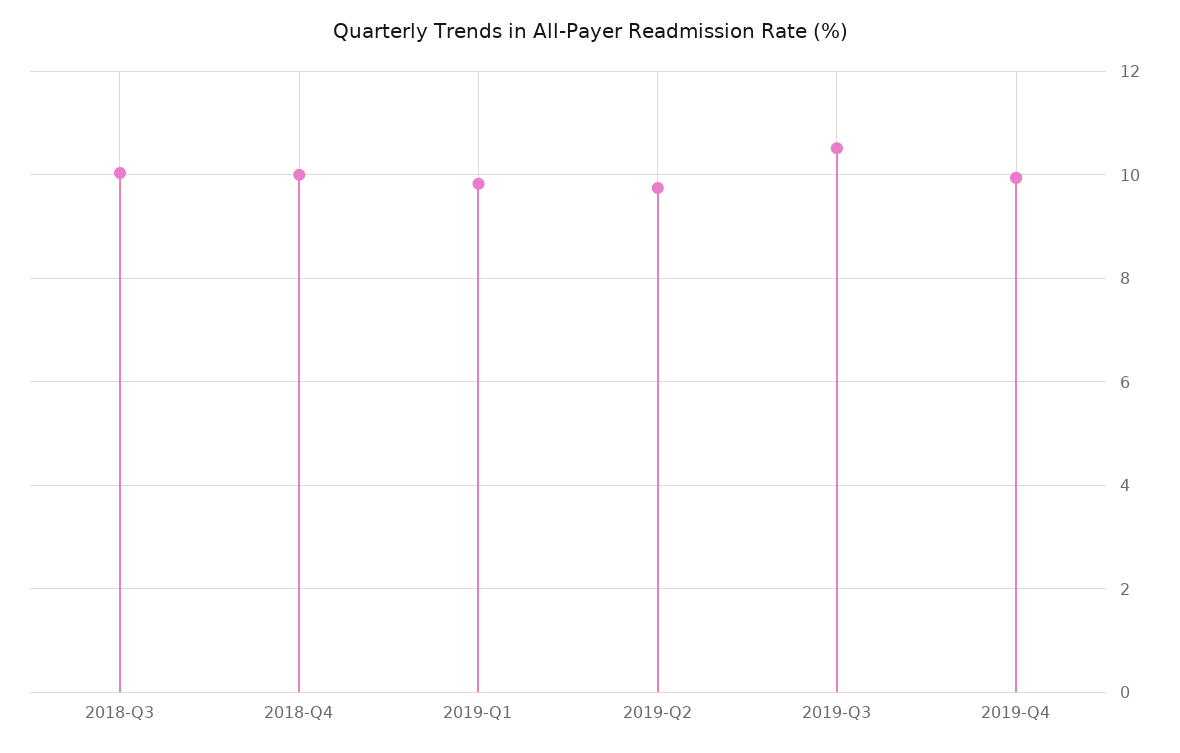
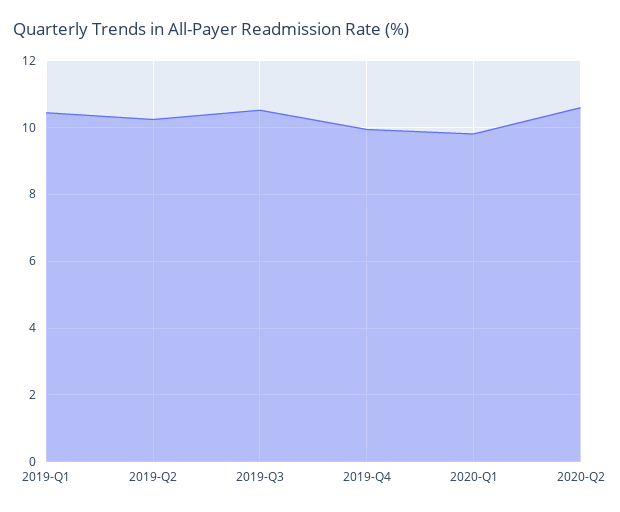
2018-Q3: 10 -> none
2018-Q4: 10 -> none
2019-Q1: 9.8 -> 10.4
2019-Q2: 9.8 -> 10.2
2020-Q1: none -> 9.8
2020-Q2: none -> 10.6

